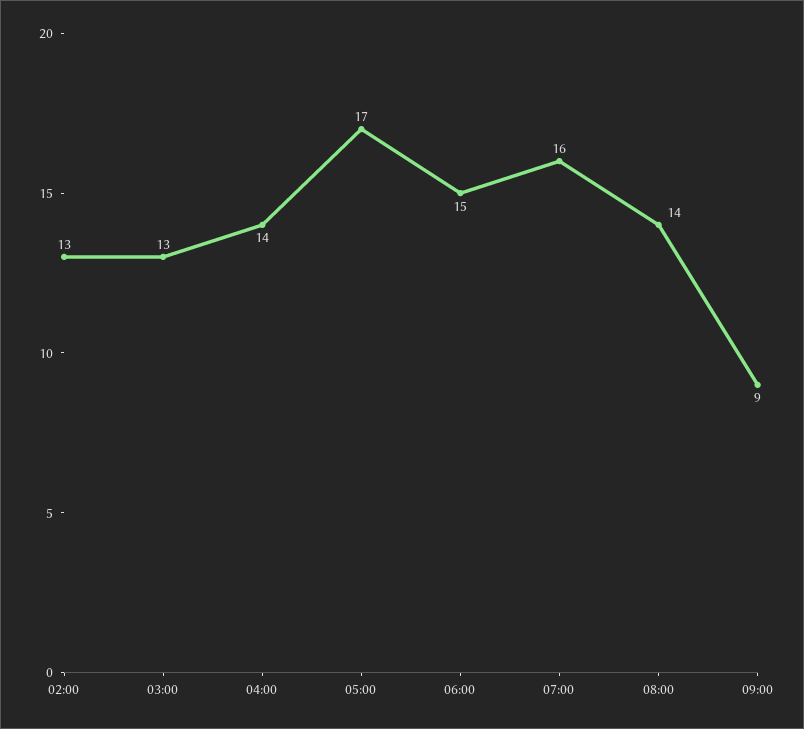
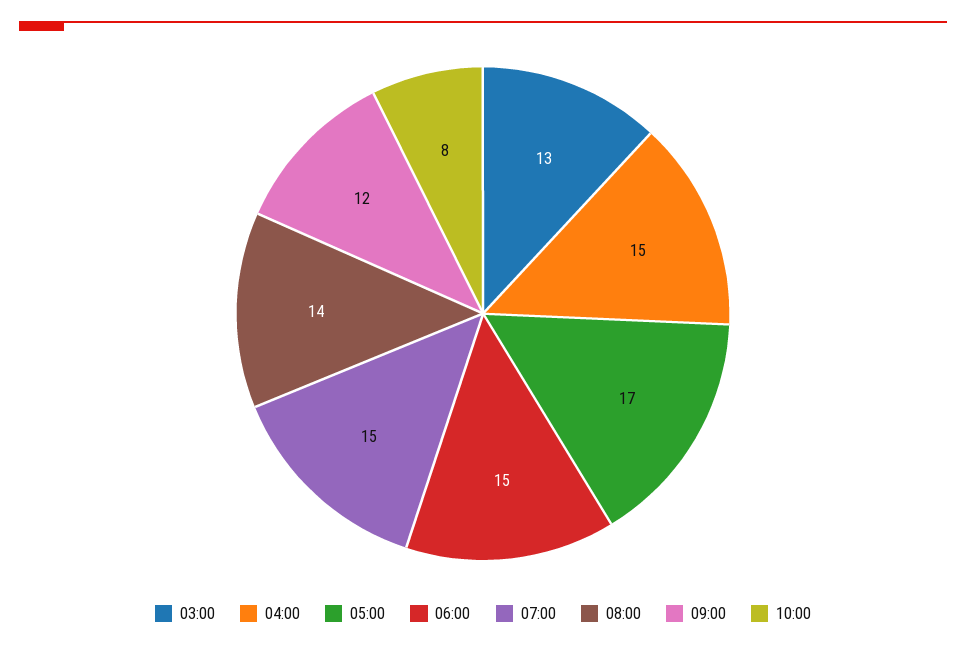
02:00: 13 -> none
04:00: 14 -> 15
07:00: 16 -> 15
09:00: 9 -> 12
10:00: none -> 8

